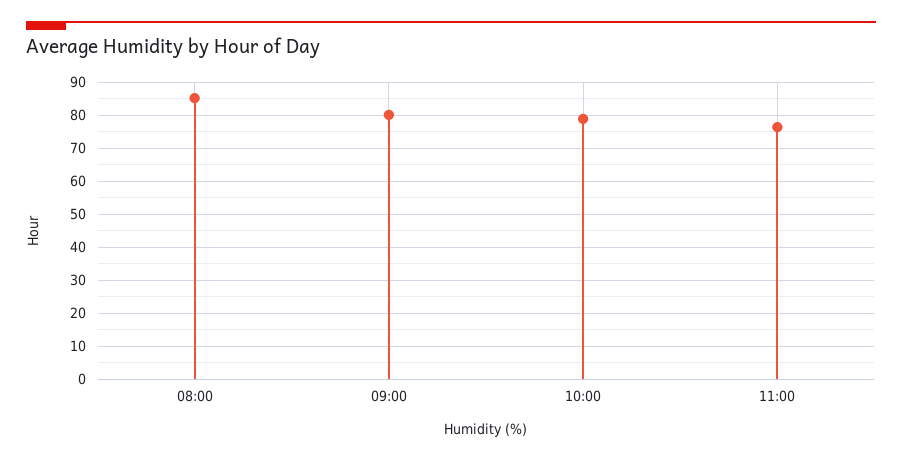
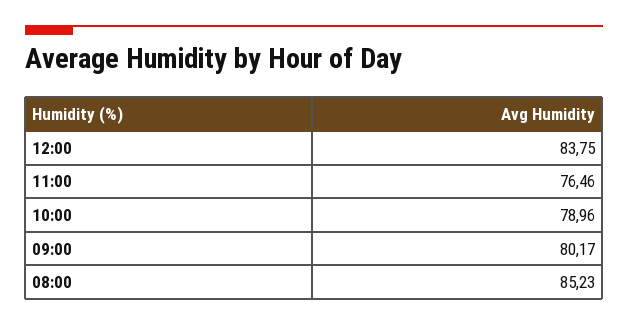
12:00: none -> 83.75

